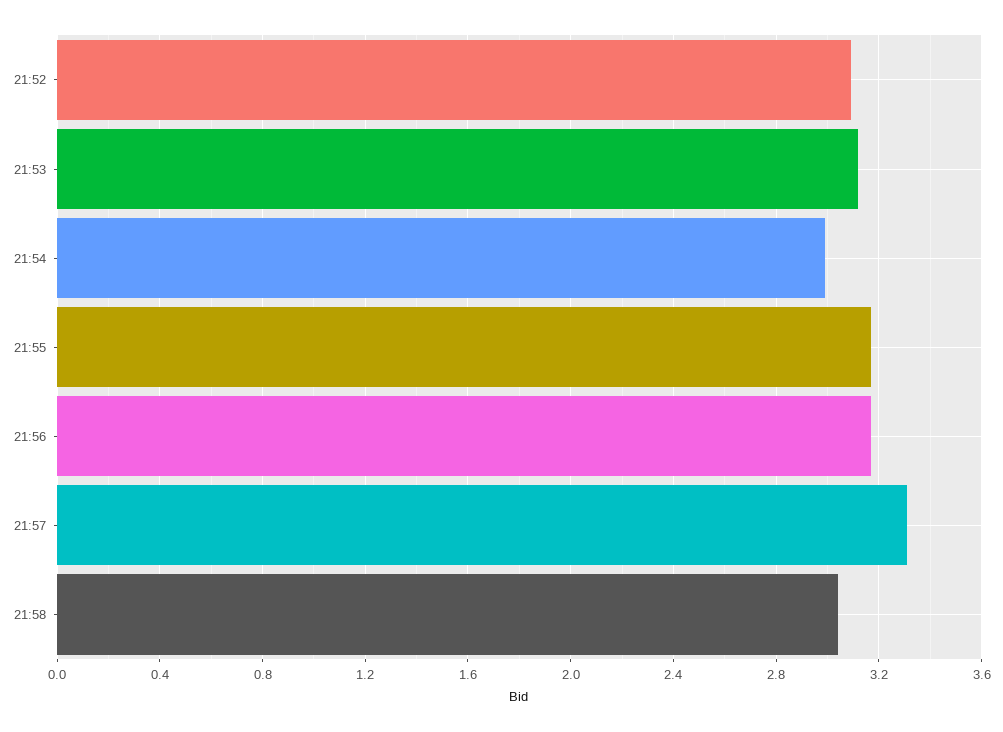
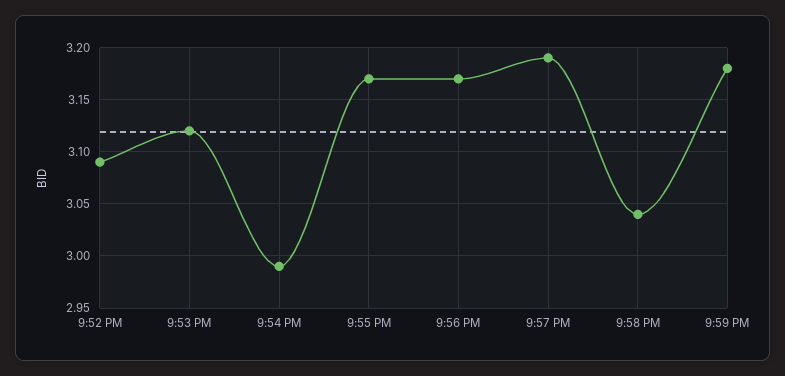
21:57: 3.3 -> 3.19
9:59 PM: none -> 3.18

